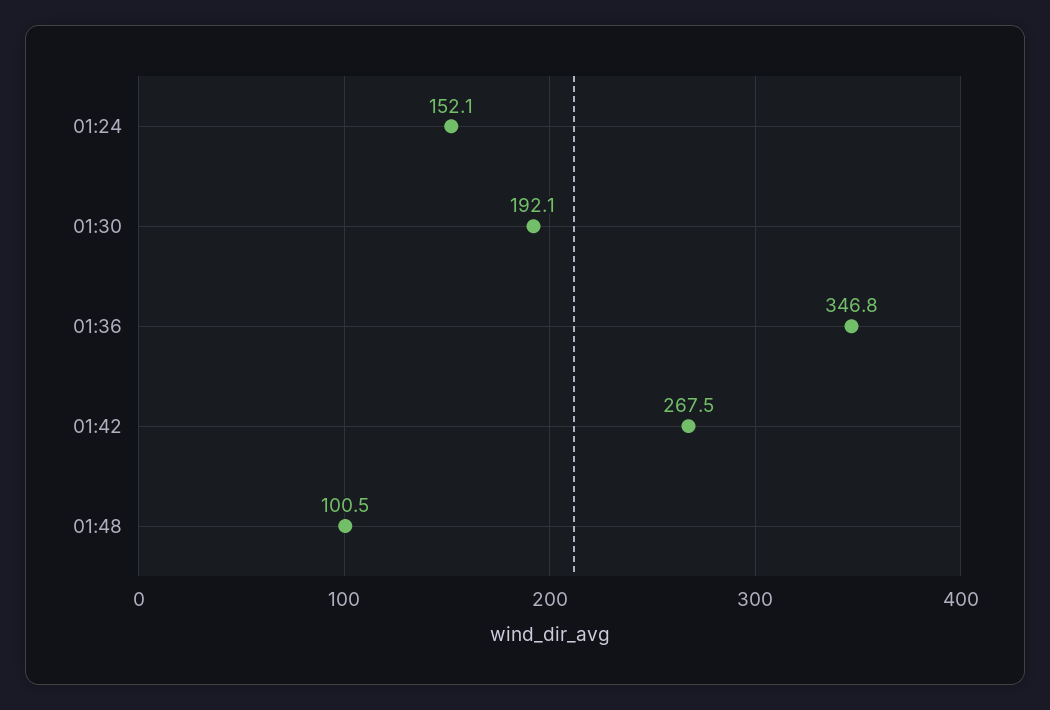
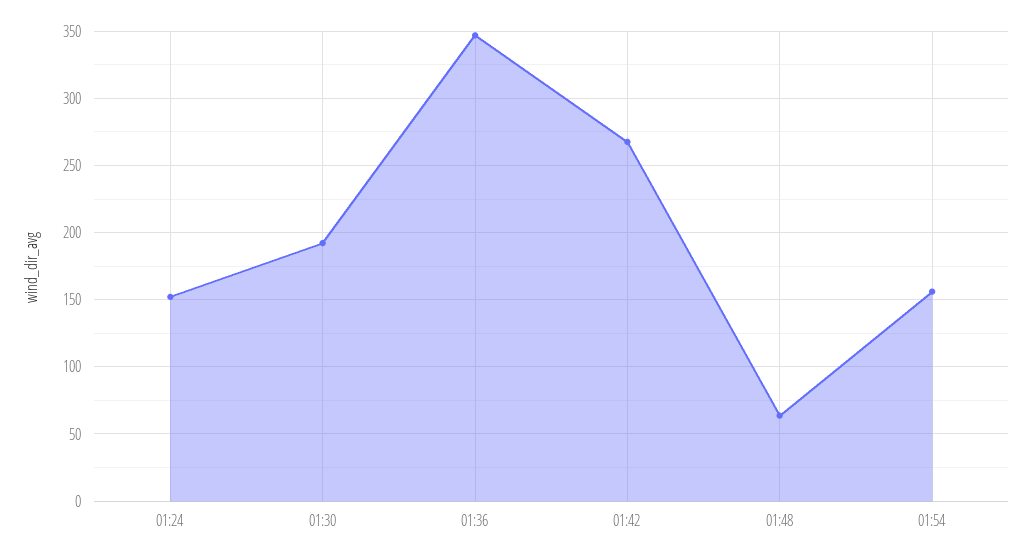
01:48: 100.5 -> 65
01:54: none -> 155

